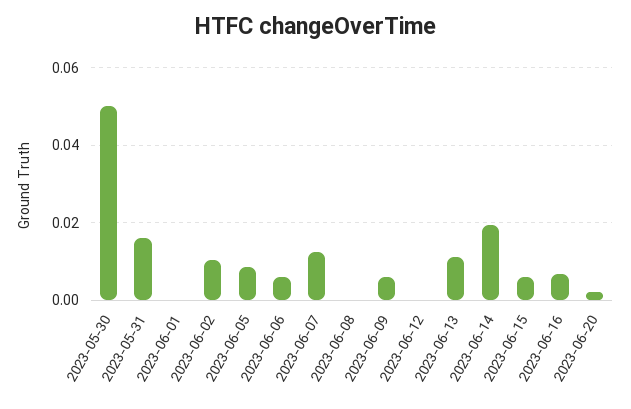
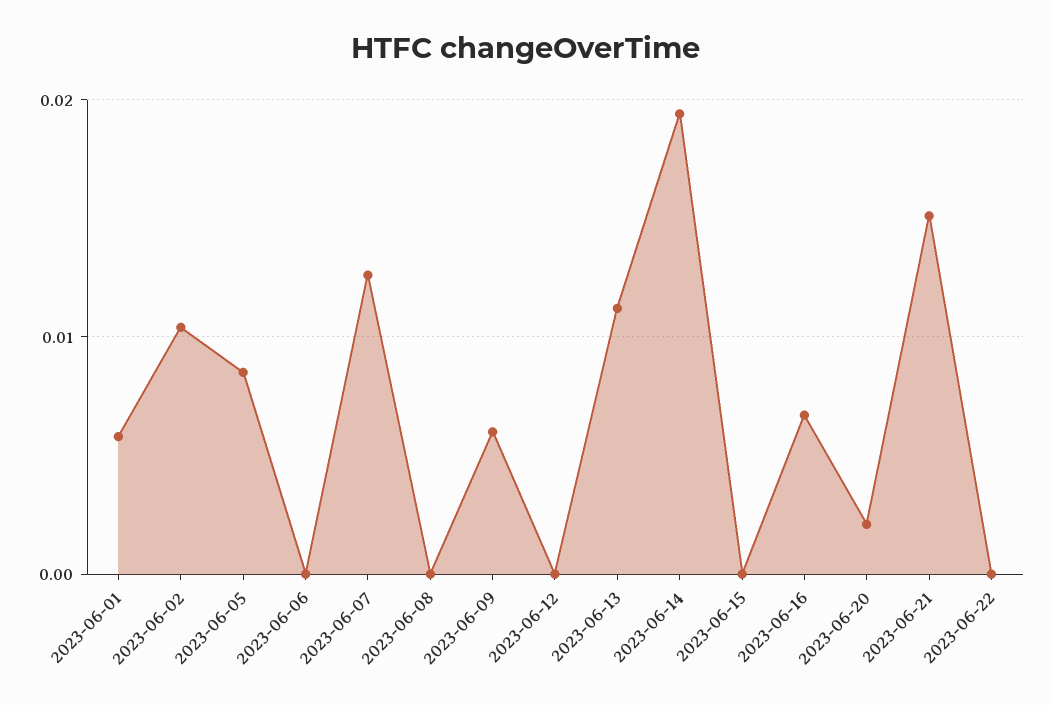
2023-05-30: 0.05 -> none
2023-05-31: 0.016 -> none
2023-06-01: 0 -> 0.006
2023-06-06: 0.006 -> 0
2023-06-15: 0.006 -> 0
2023-06-21: none -> 0.015
2023-06-22: none -> 0

